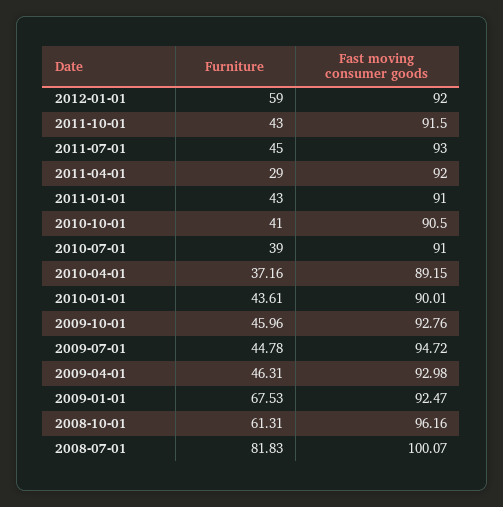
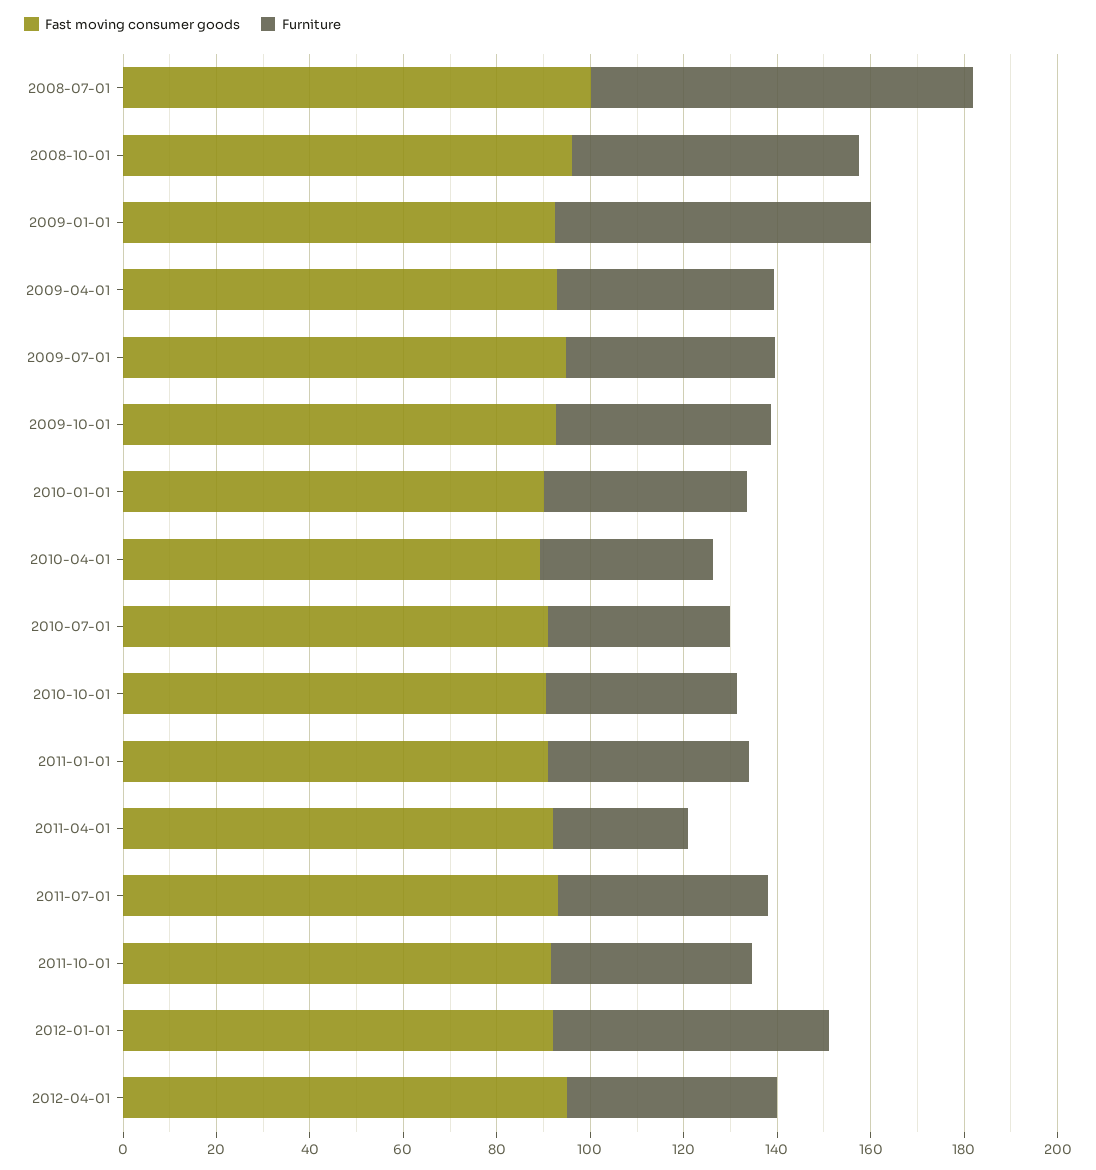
Fast moving consumer goods, 2012-04-01: none -> 95
Furniture, 2012-04-01: none -> 45

